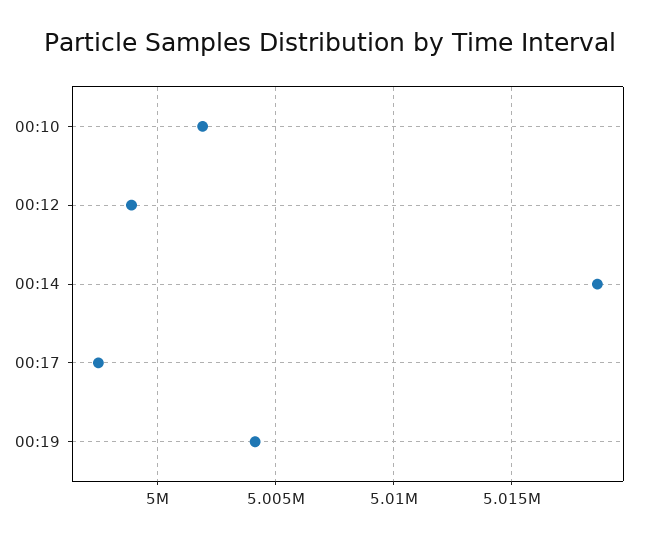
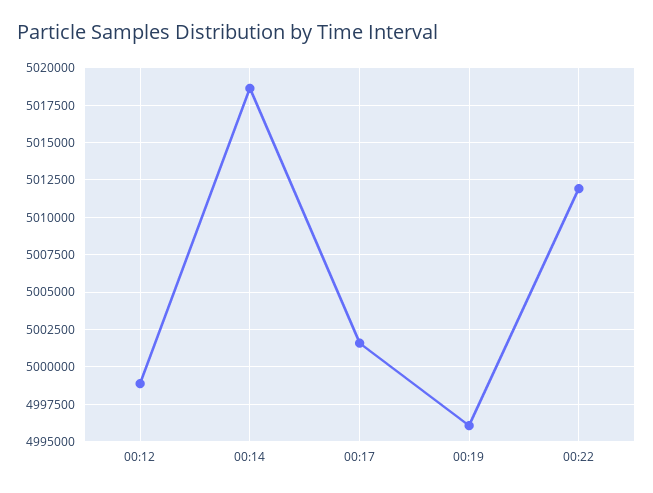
00:10: 5002000 -> none
00:17: 4997500 -> 5001500
00:19: 5004000 -> 4996000
00:22: none -> 5012000

